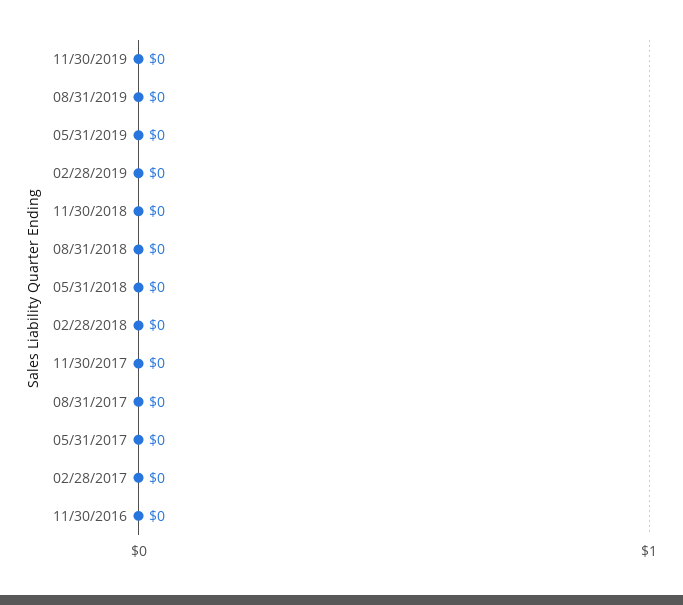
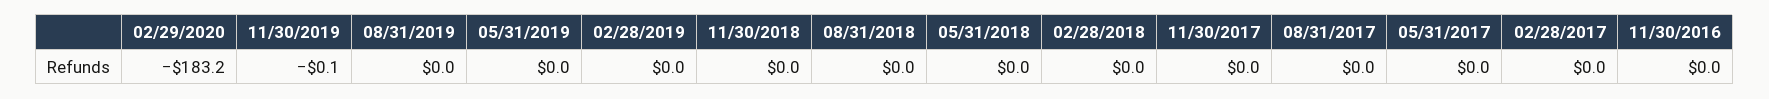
11/30/2019: 0 -> -0.1
02/29/2020: none -> -183.2

